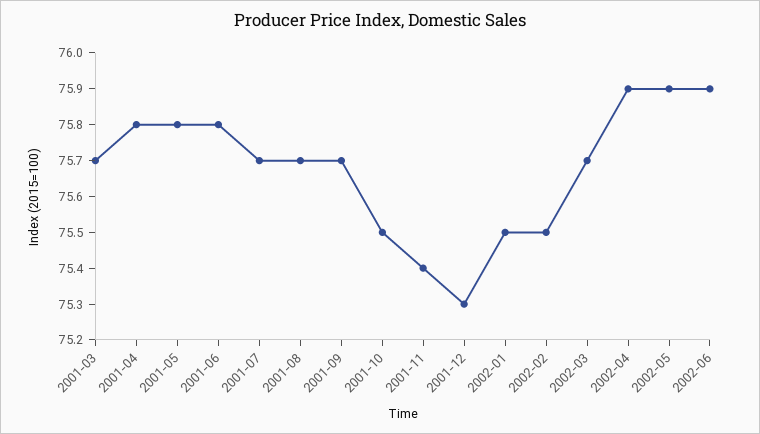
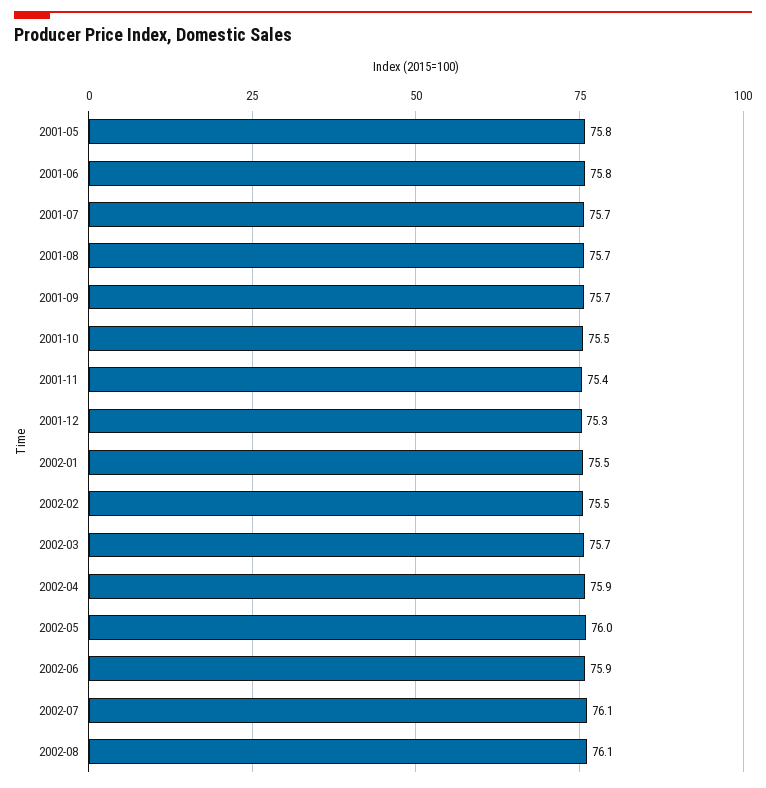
2001-03: 75.7 -> none
2001-04: 75.8 -> none
2002-05: 75.9 -> 76
2002-07: none -> 76.1
2002-08: none -> 76.1

